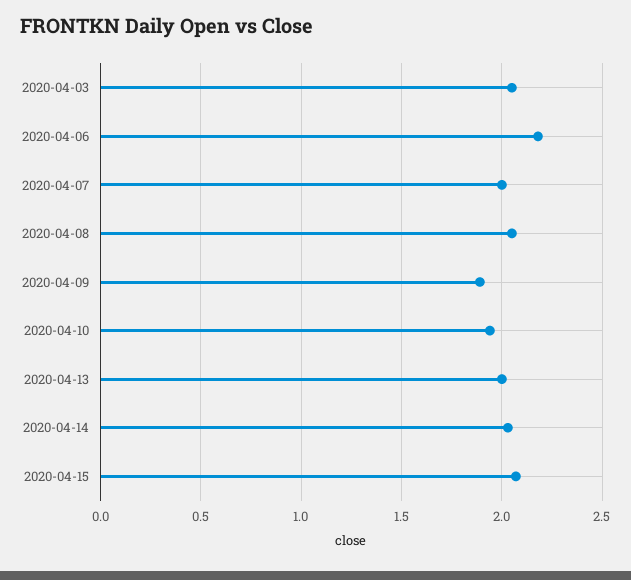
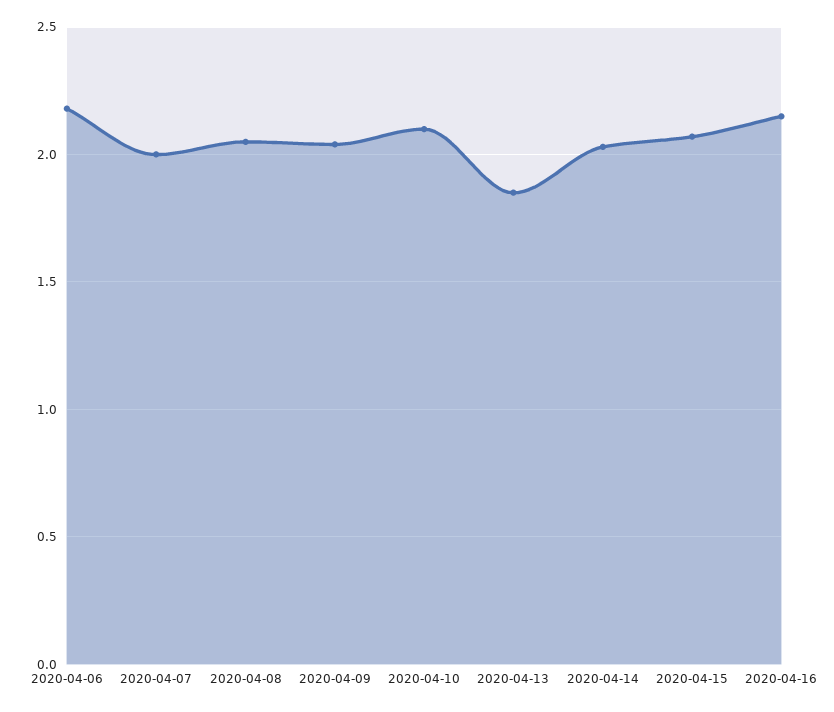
2020-04-03: 2.05 -> none
2020-04-09: 1.9 -> 2.05
2020-04-10: 1.95 -> 2.1
2020-04-13: 2 -> 1.85
2020-04-16: none -> 2.15

